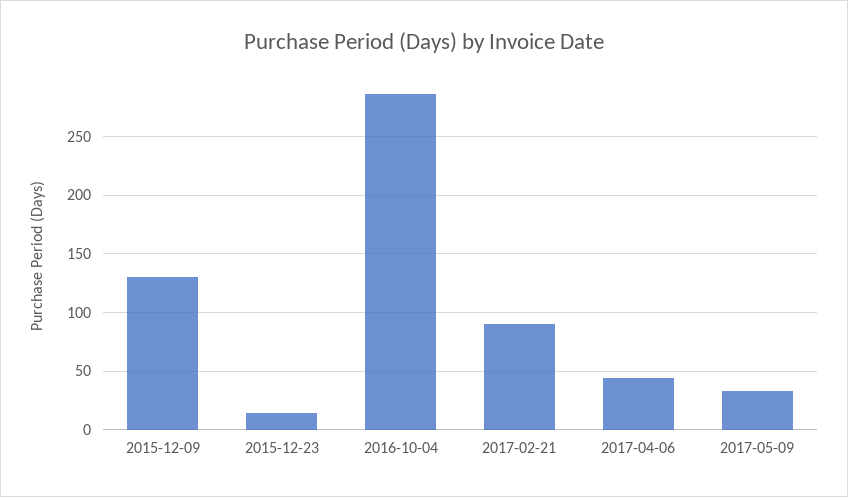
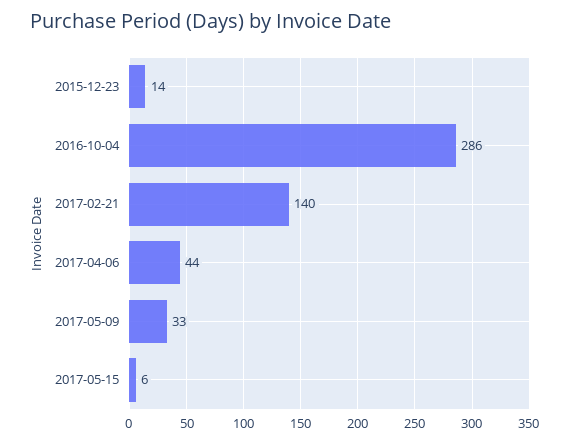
2015-12-09: 130 -> none
2017-02-21: 90 -> 140
2017-05-15: none -> 6

